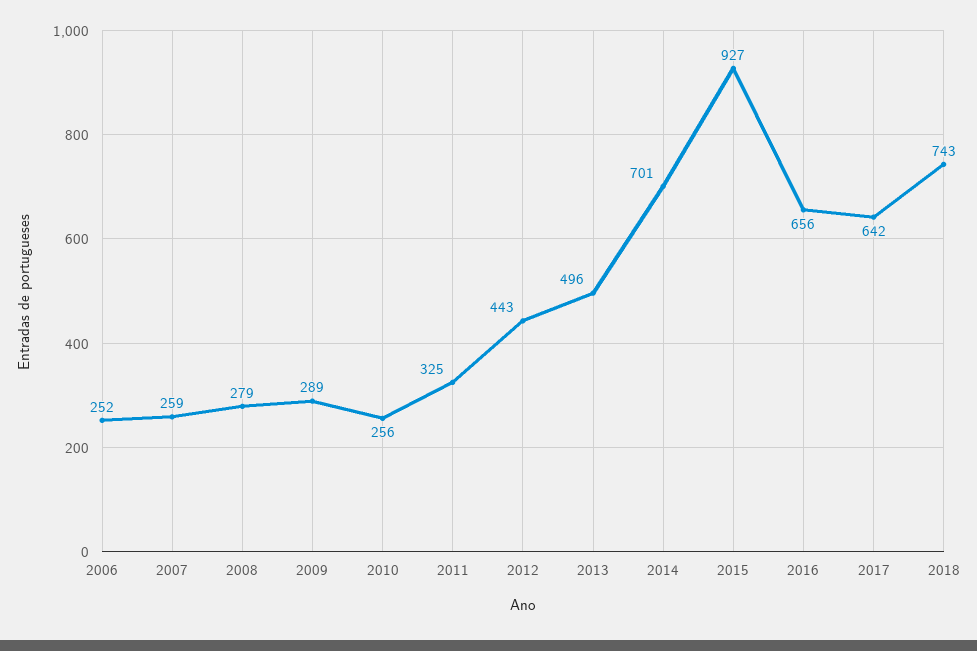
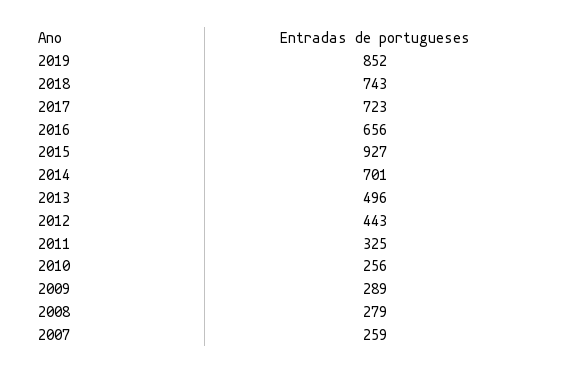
2006: 252 -> none
2017: 642 -> 723
2019: none -> 852

